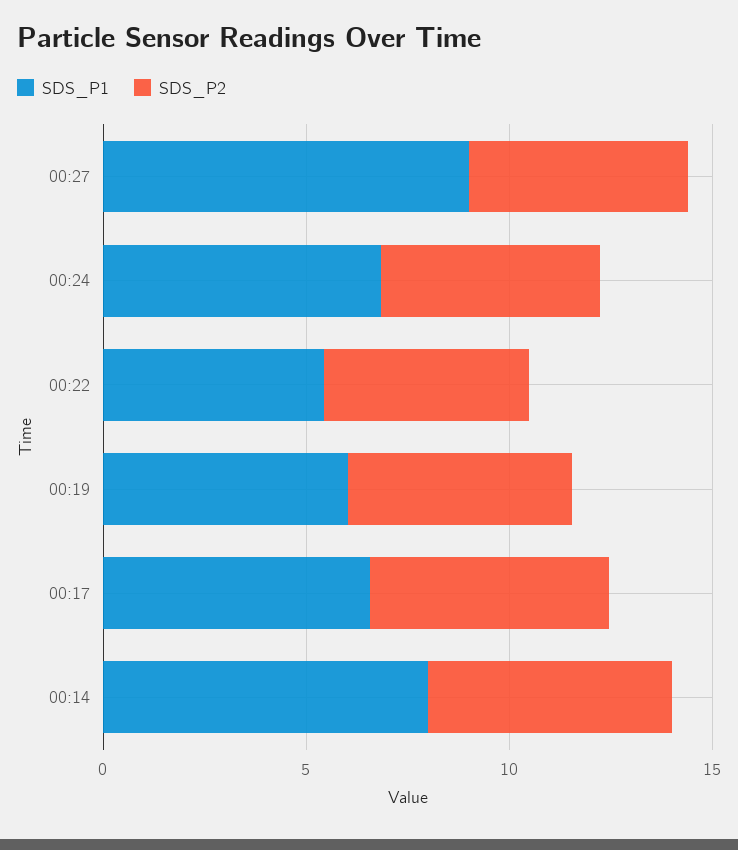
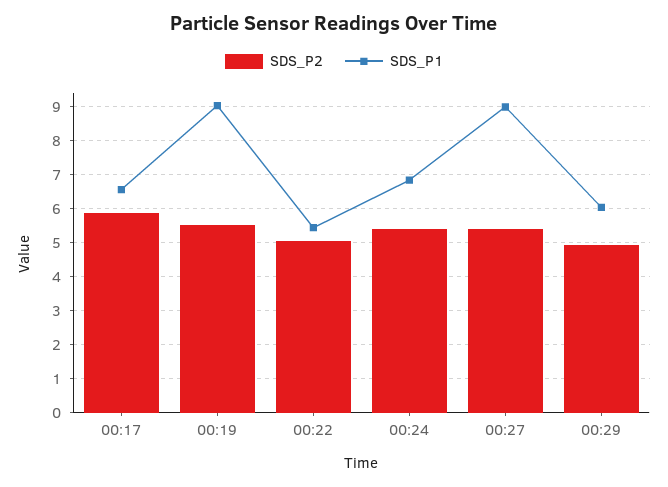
SDS_P1, 00:19: 6 -> 9
SDS_P1, 00:14: 8 -> none
SDS_P2, 00:14: 6 -> none
SDS_P2, 00:29: none -> 5
SDS_P1, 00:29: none -> 6

